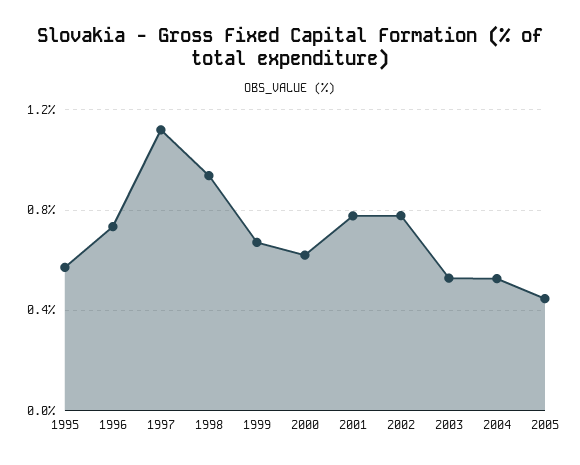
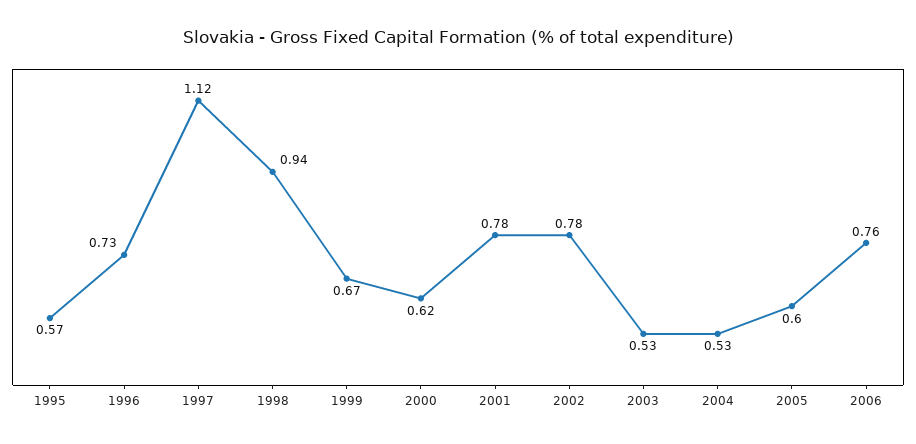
2005: 0.45 -> 0.6
2006: none -> 0.76

